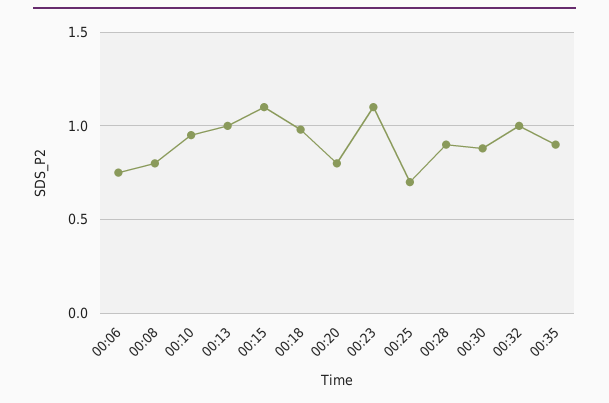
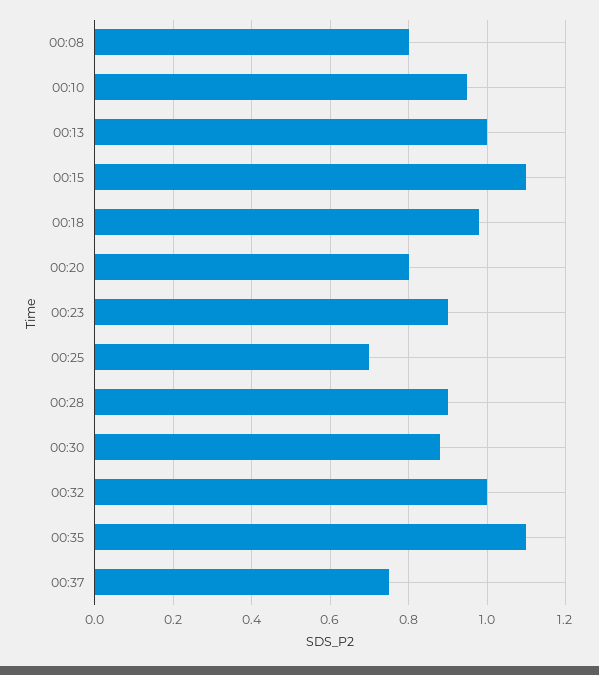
00:06: 0.75 -> none
00:23: 1.1 -> 0.9
00:35: 0.9 -> 1.1
00:37: none -> 0.75

